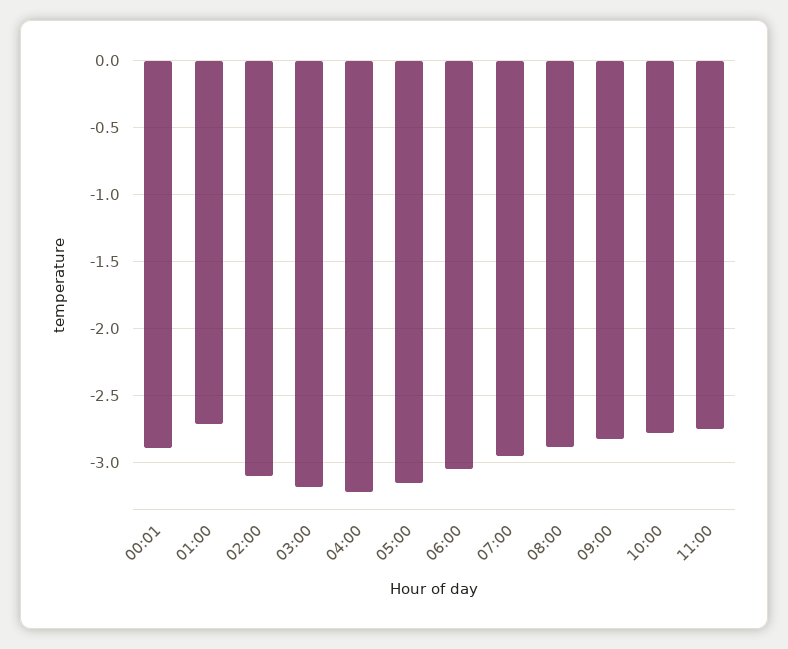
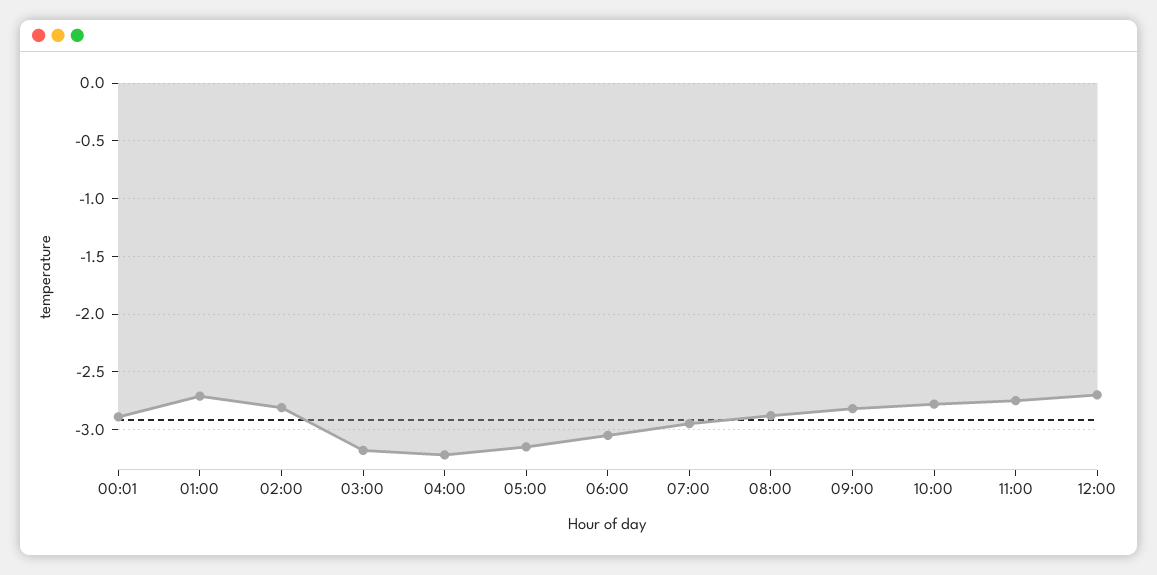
02:00: -3.1 -> -2.8
12:00: none -> -2.7

